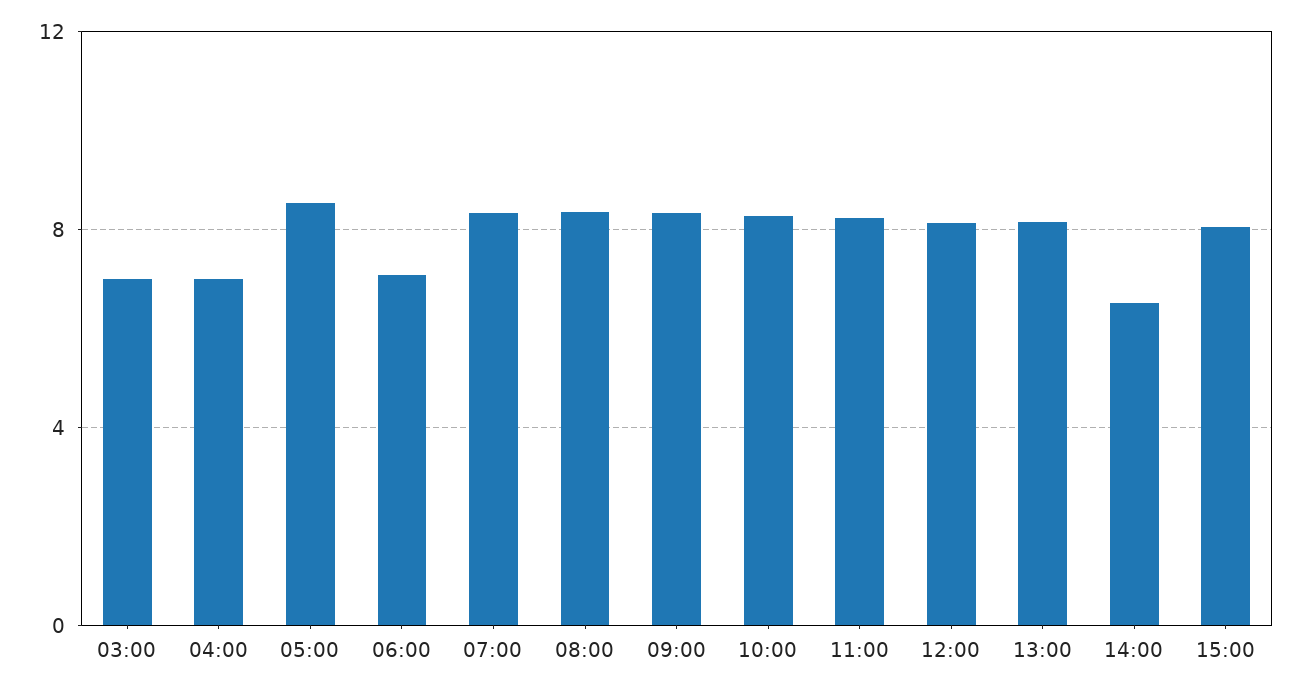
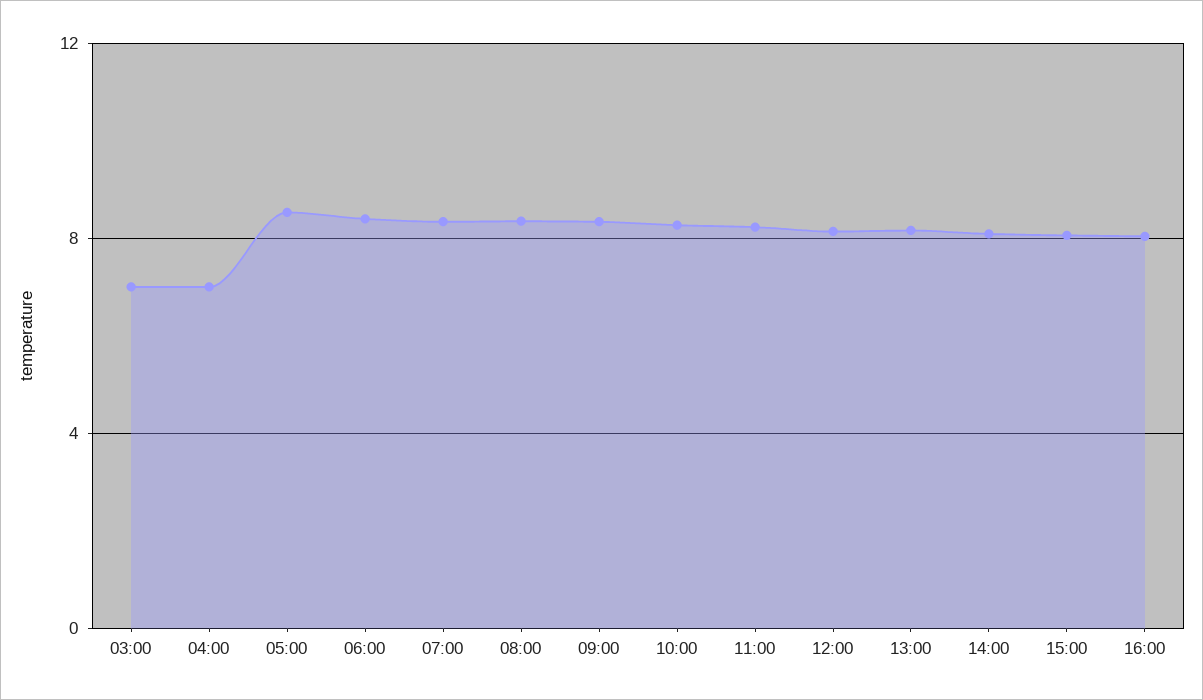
06:00: 7 -> 8.5
14:00: 6.5 -> 8
16:00: none -> 8

